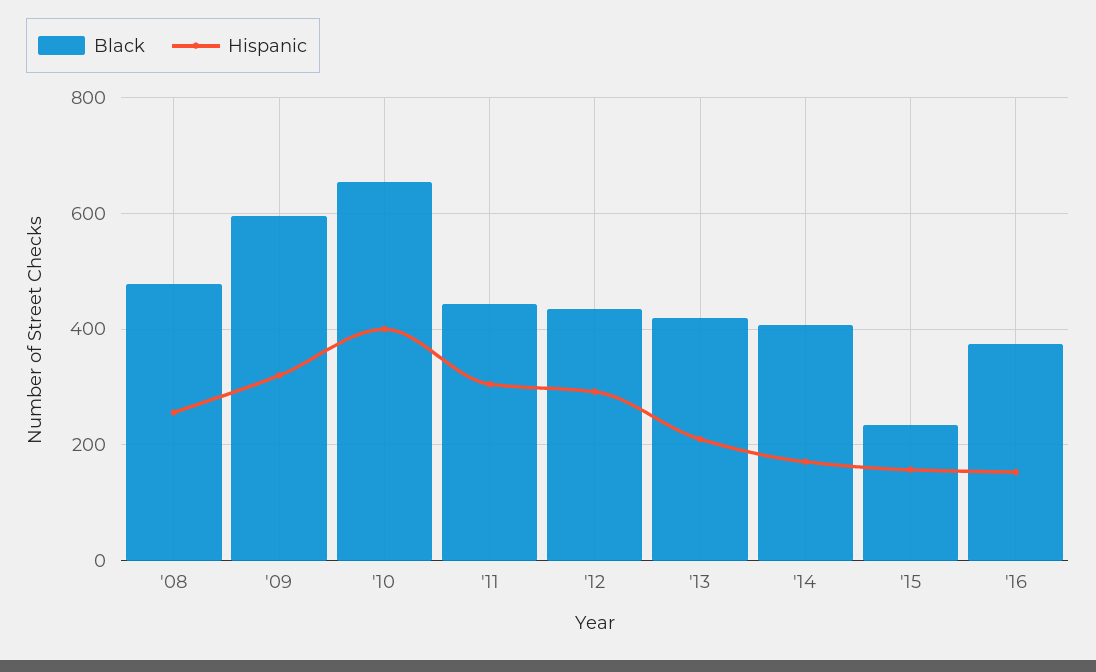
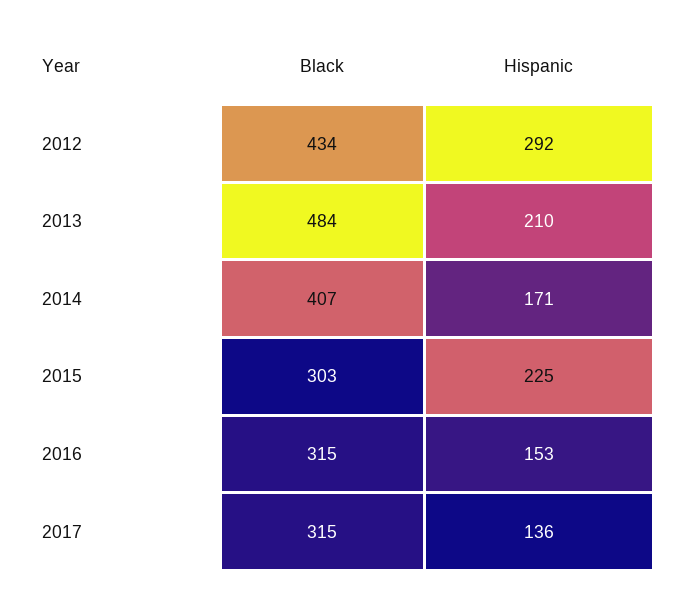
Black, '08: 480 -> none
Hispanic, '08: 260 -> none
Black, '09: 600 -> none
Hispanic, '09: 320 -> none
Black, '10: 660 -> none
Hispanic, '10: 400 -> none
Black, '11: 440 -> none
Hispanic, '11: 300 -> none
Black, '13: 420 -> 484
Black, '15: 240 -> 303
Hispanic, '15: 160 -> 225
Black, '16: 380 -> 315
Black, 2017: none -> 315
Hispanic, 2017: none -> 136

